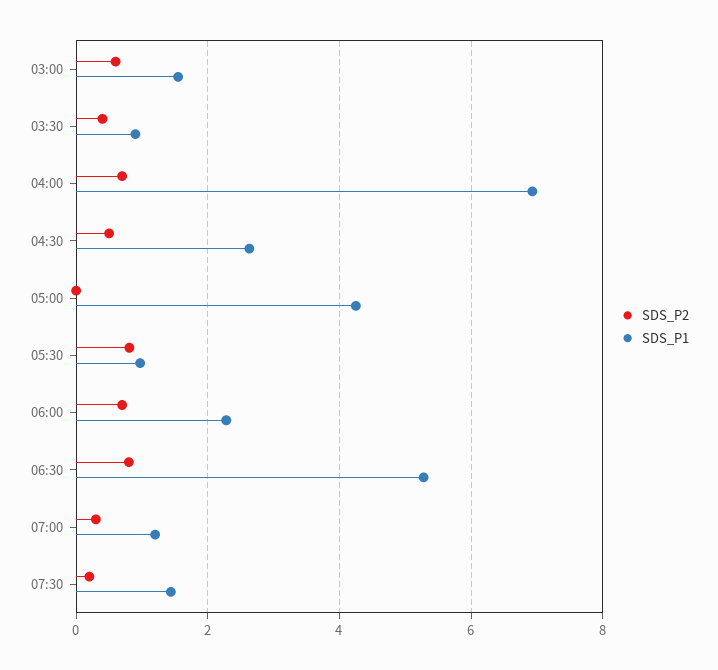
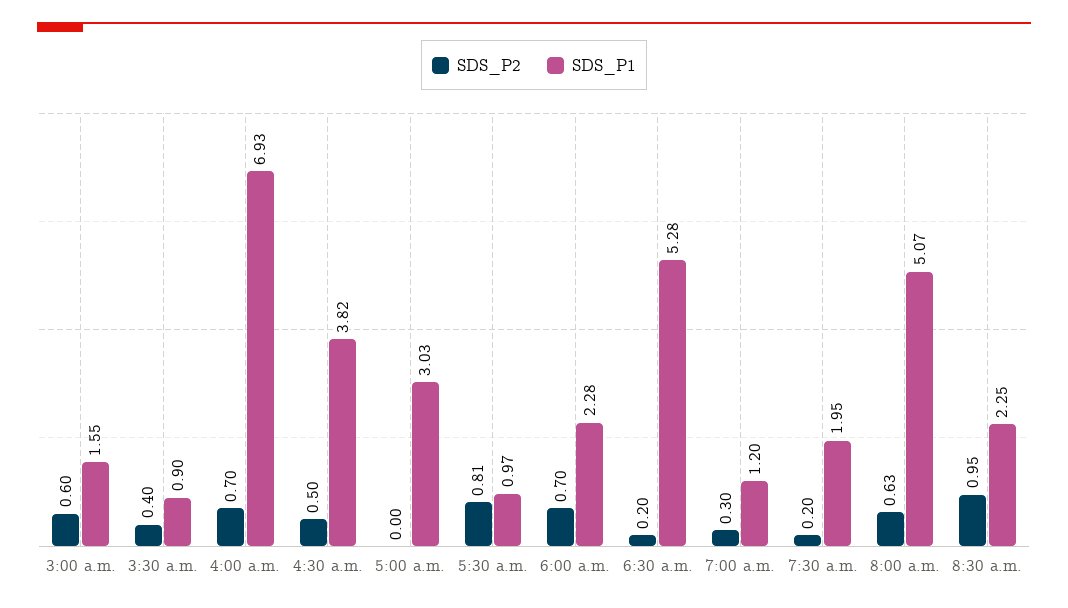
SDS_P1, 04:30: 2.6 -> 3.82
SDS_P1, 05:00: 4.2 -> 3.03
SDS_P2, 06:30: 0.8 -> 0.2
SDS_P1, 07:30: 1.4 -> 1.95
SDS_P2, 8:00 a.m.: none -> 0.63
SDS_P1, 8:00 a.m.: none -> 5.07
SDS_P2, 8:30 a.m.: none -> 0.95
SDS_P1, 8:30 a.m.: none -> 2.25

